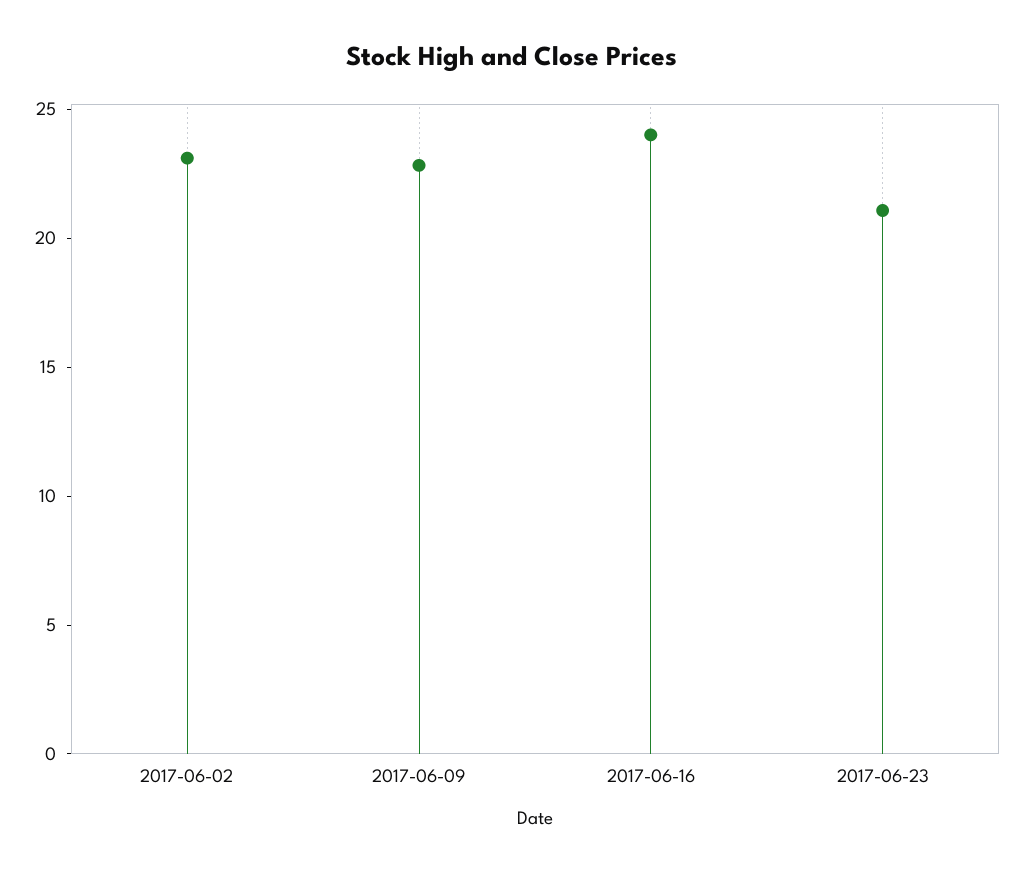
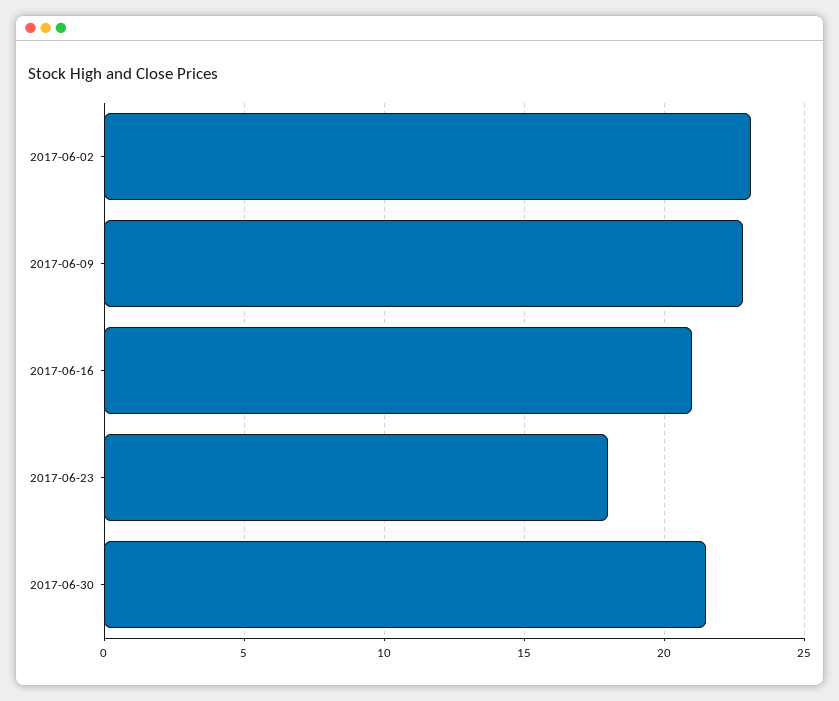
2017-06-16: 24 -> 21
2017-06-23: 21 -> 18
2017-06-30: none -> 21.5

